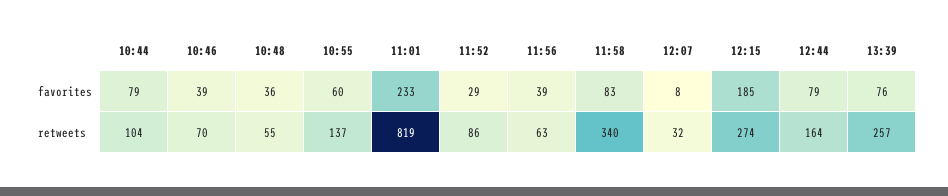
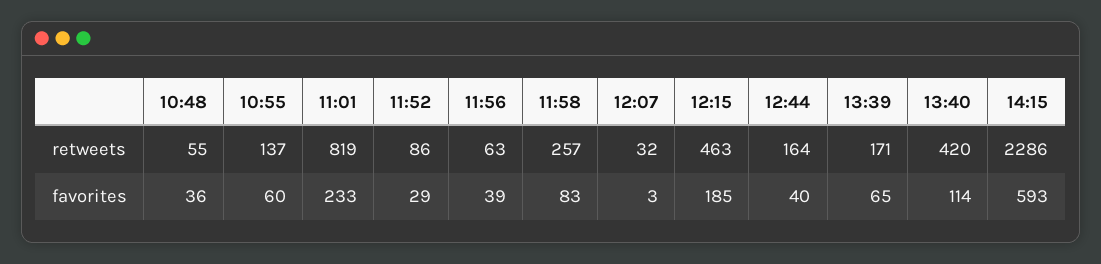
10:44, favorites: 79 -> none
10:46, favorites: 39 -> none
12:07, favorites: 8 -> 3
12:44, favorites: 79 -> 40
13:39, favorites: 76 -> 65
10:44, retweets: 104 -> none
10:46, retweets: 70 -> none
11:58, retweets: 340 -> 257
12:15, retweets: 274 -> 463
13:39, retweets: 257 -> 171
13:40, retweets: none -> 420
14:15, retweets: none -> 2286
13:40, favorites: none -> 114
14:15, favorites: none -> 593

